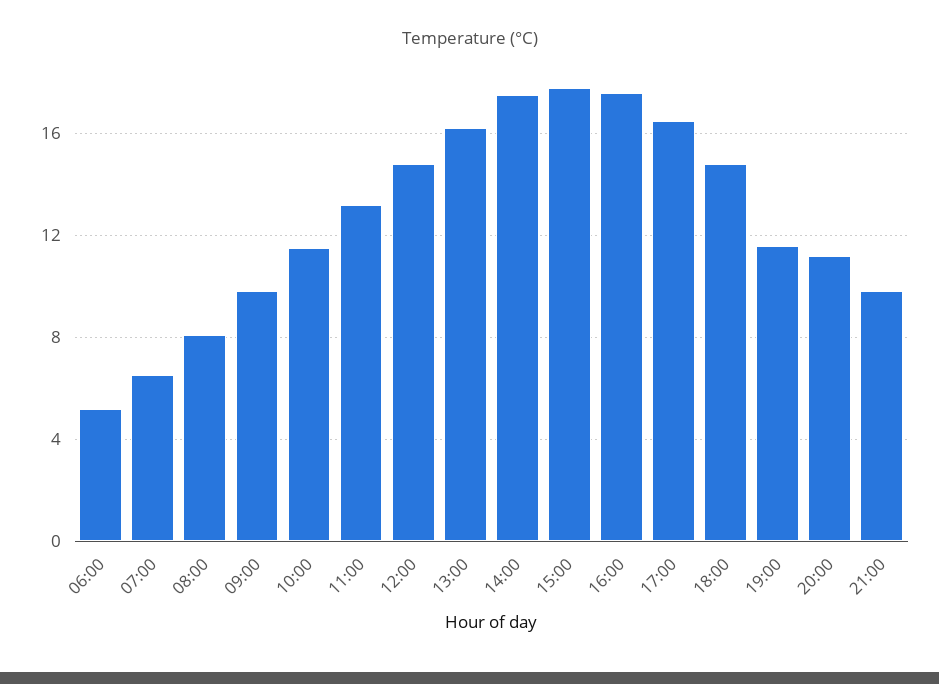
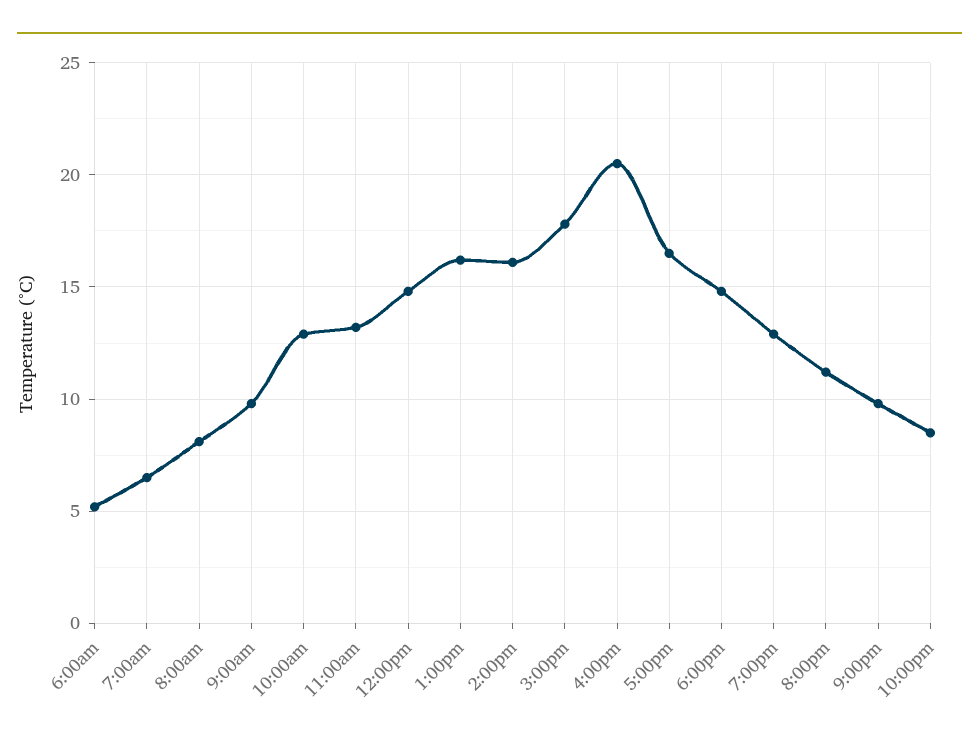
10:00: 11.5 -> 13
14:00: 17.5 -> 16
16:00: 17.5 -> 20.5
19:00: 11.5 -> 13
10:00pm: none -> 8.5

